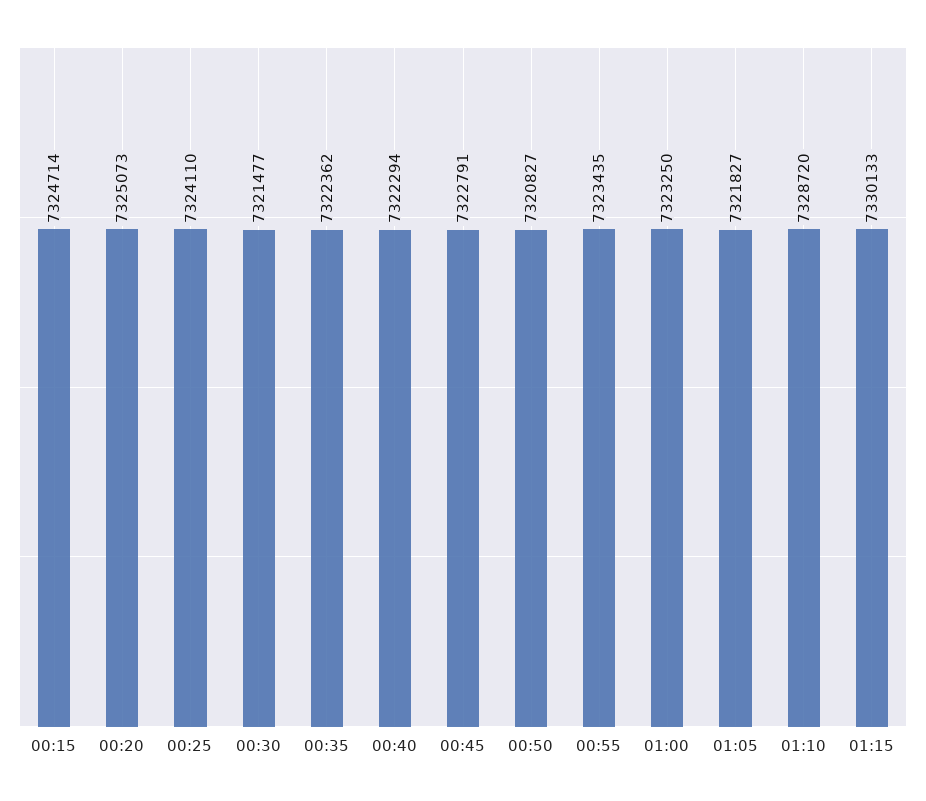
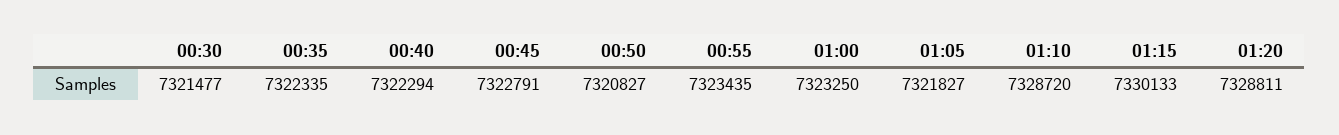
00:15: 7324714 -> none
00:20: 7325073 -> none
00:25: 7324110 -> none
00:35: 7322362 -> 7322335
01:20: none -> 7328811

